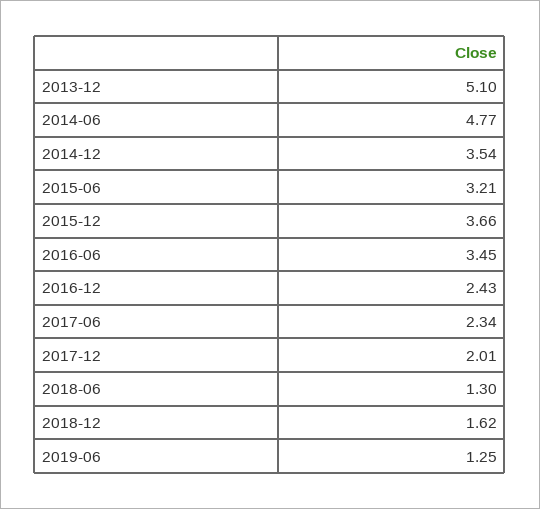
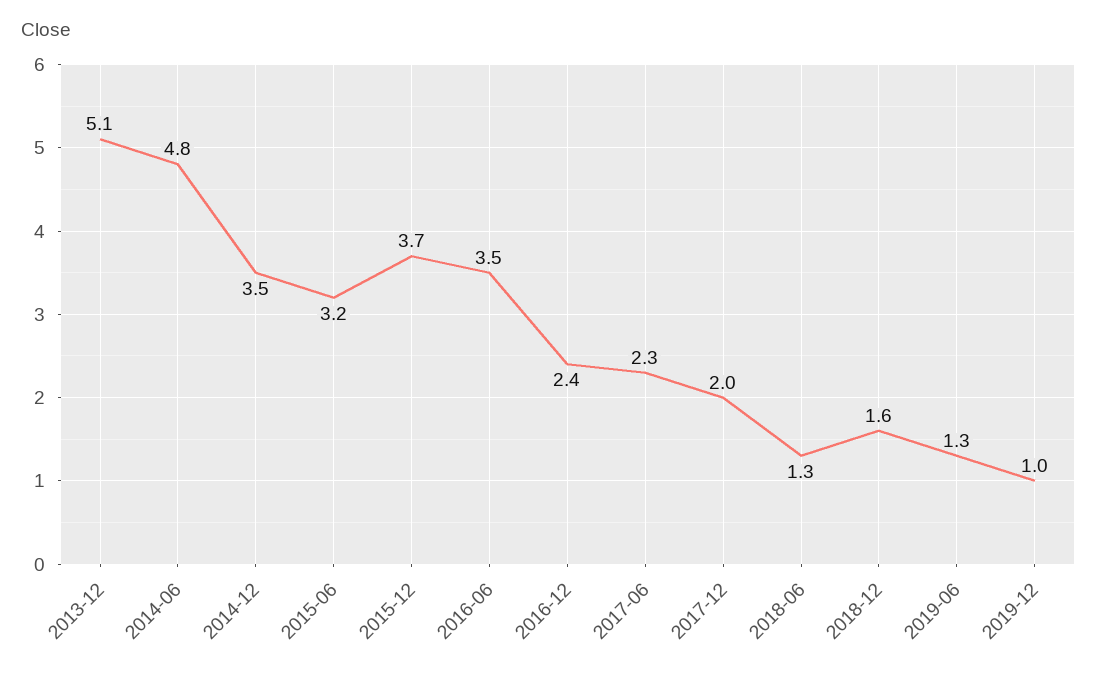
2019-12: none -> 1

